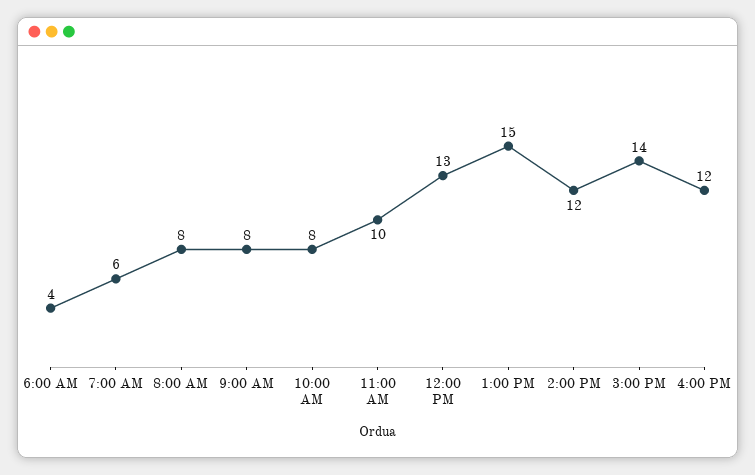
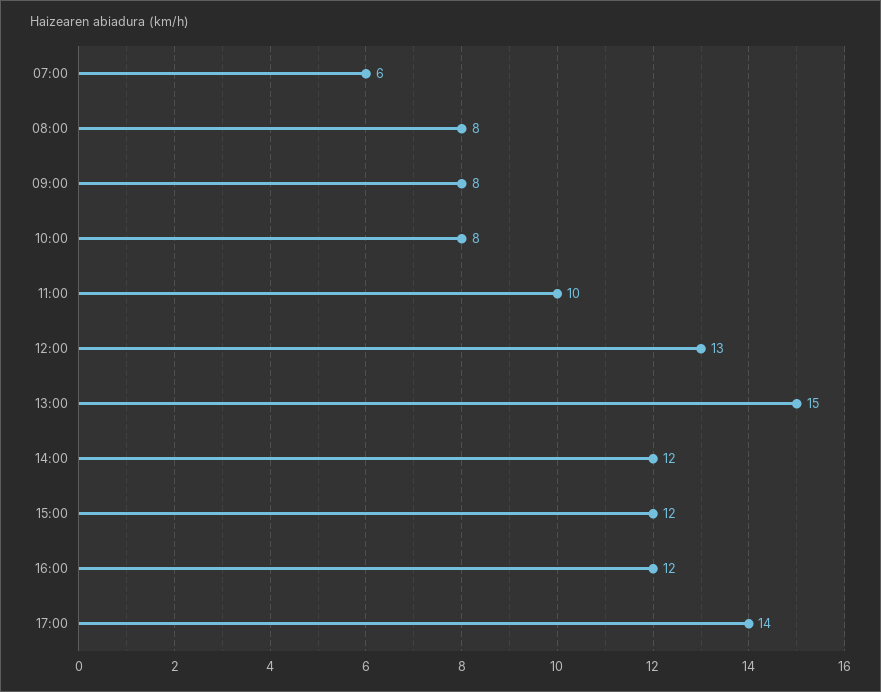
6:00 AM: 4 -> none
3:00 PM: 14 -> 12
17:00: none -> 14

